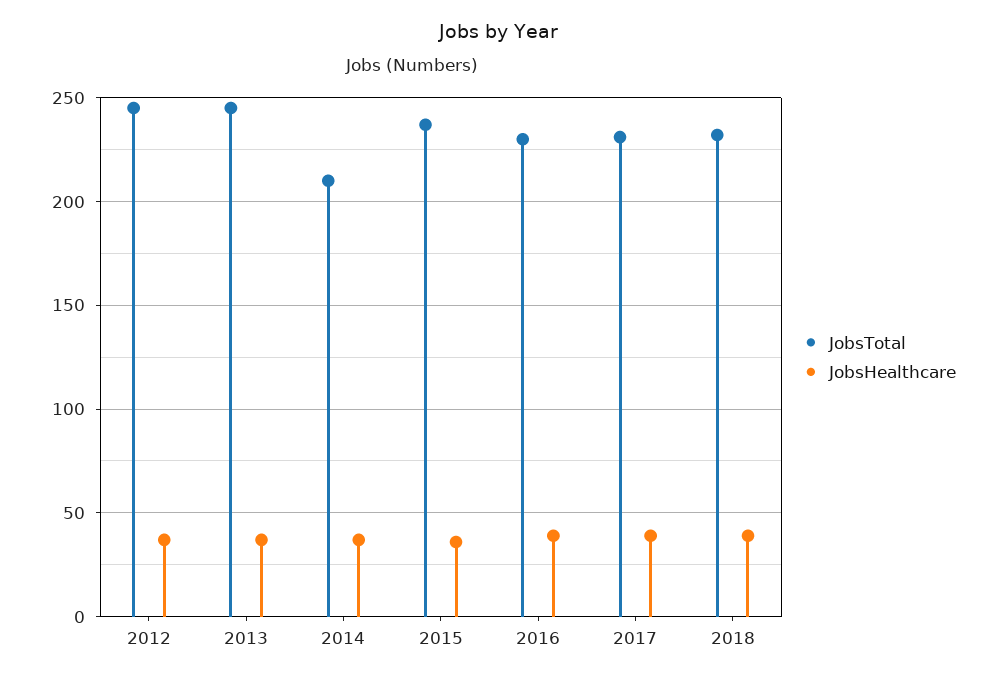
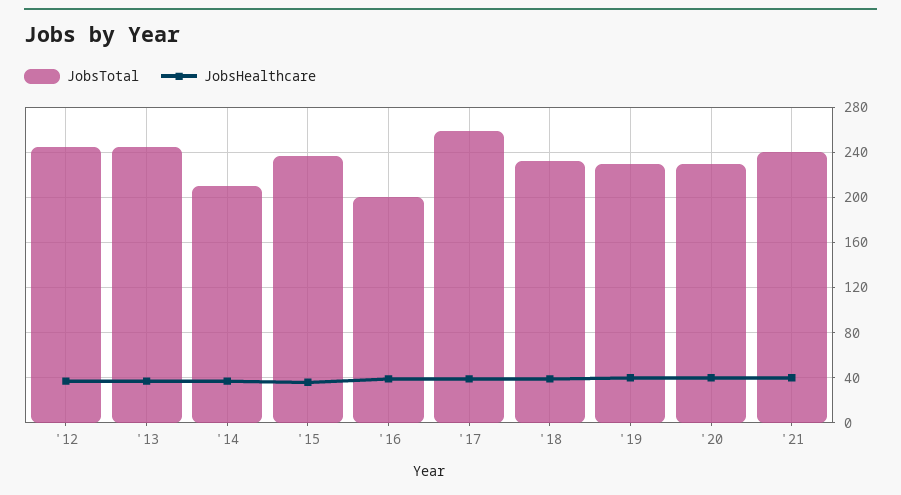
JobsTotal, 2016: 230 -> 200
JobsTotal, 2017: 230 -> 260
JobsTotal, '19: none -> 230
JobsHealthcare, '19: none -> 40
JobsTotal, '20: none -> 230
JobsHealthcare, '20: none -> 40
JobsTotal, '21: none -> 240
JobsHealthcare, '21: none -> 40

